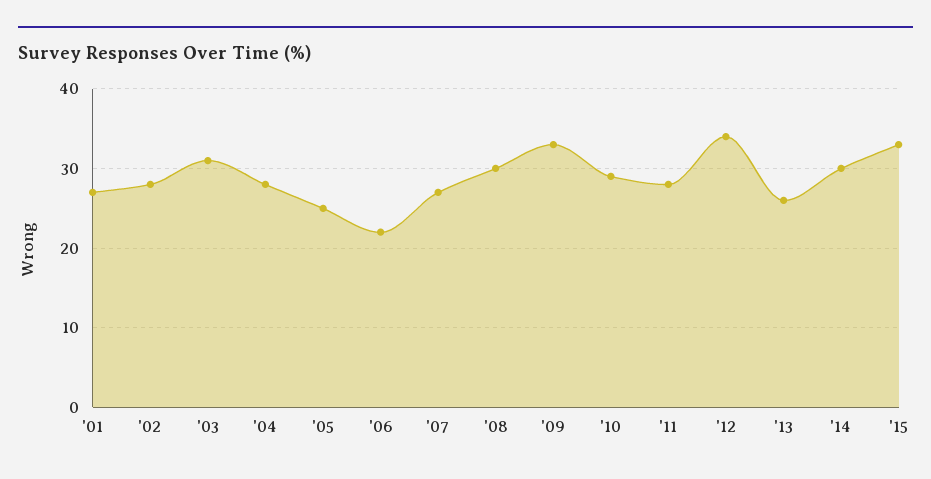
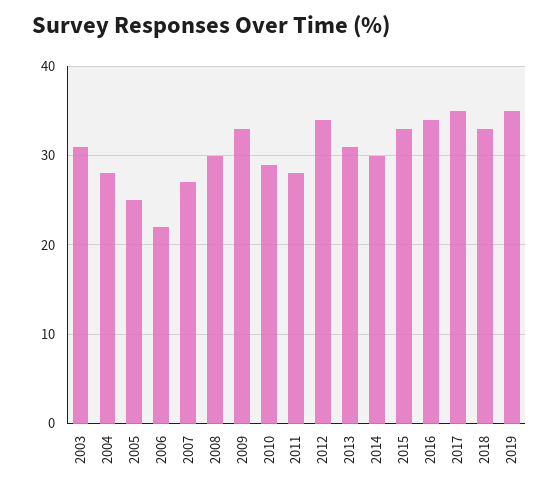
'01: 27 -> none
'02: 28 -> none
'13: 26 -> 31
2016: none -> 34
2017: none -> 35
2018: none -> 33
2019: none -> 35

